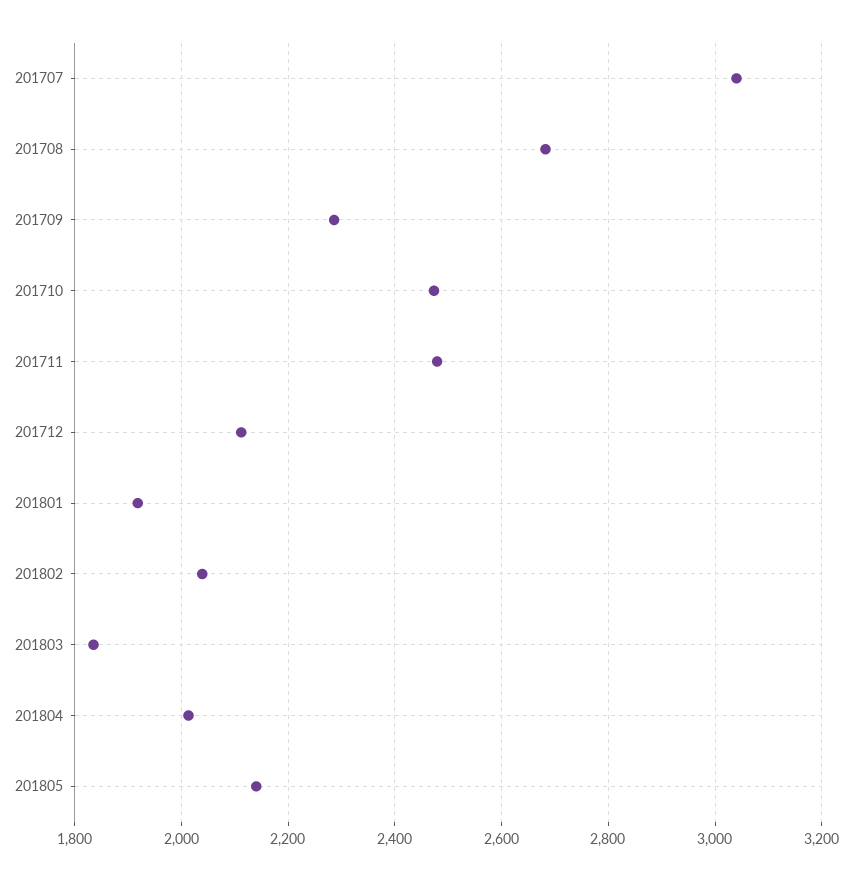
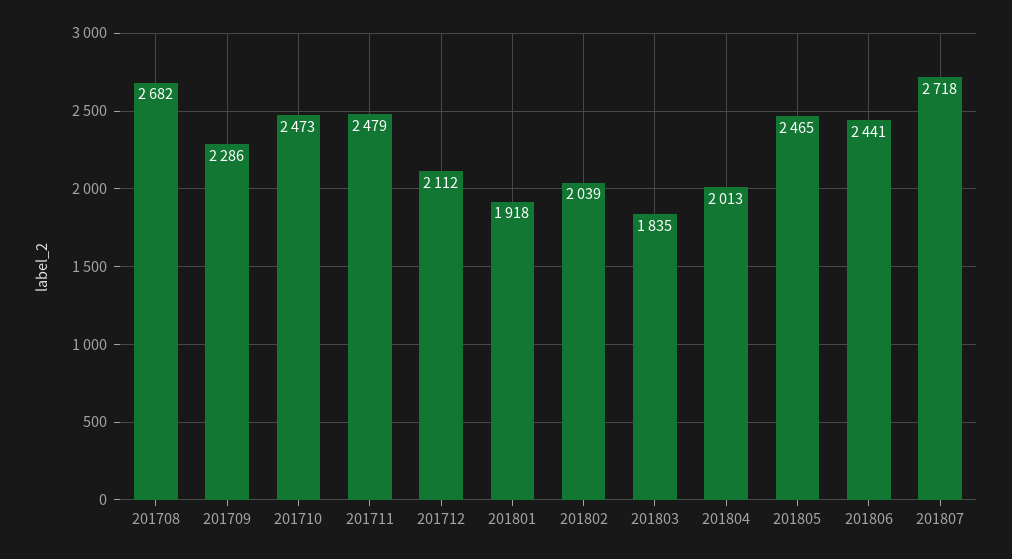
201707: 3040 -> none
201805: 2140 -> 2465
201806: none -> 2441
201807: none -> 2718

